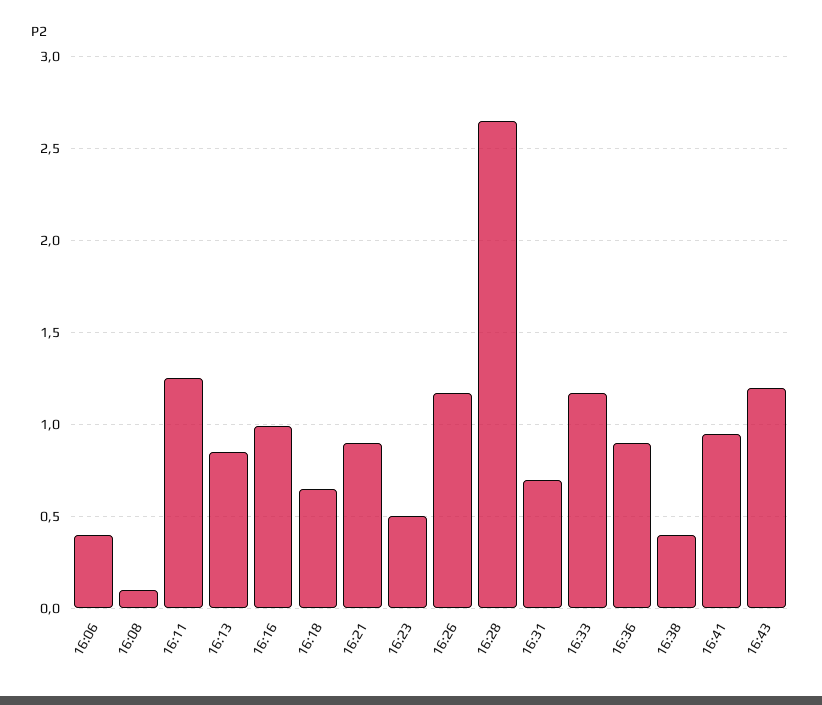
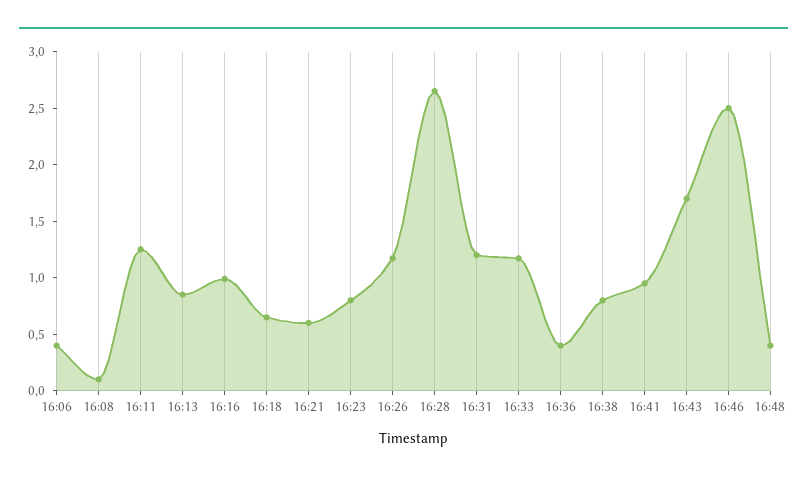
16:21: 0.9 -> 0.6
16:23: 0.5 -> 0.8
16:31: 0.7 -> 1.2
16:36: 0.9 -> 0.4
16:38: 0.4 -> 0.8
16:43: 1.2 -> 1.7
16:46: none -> 2.5
16:48: none -> 0.4

